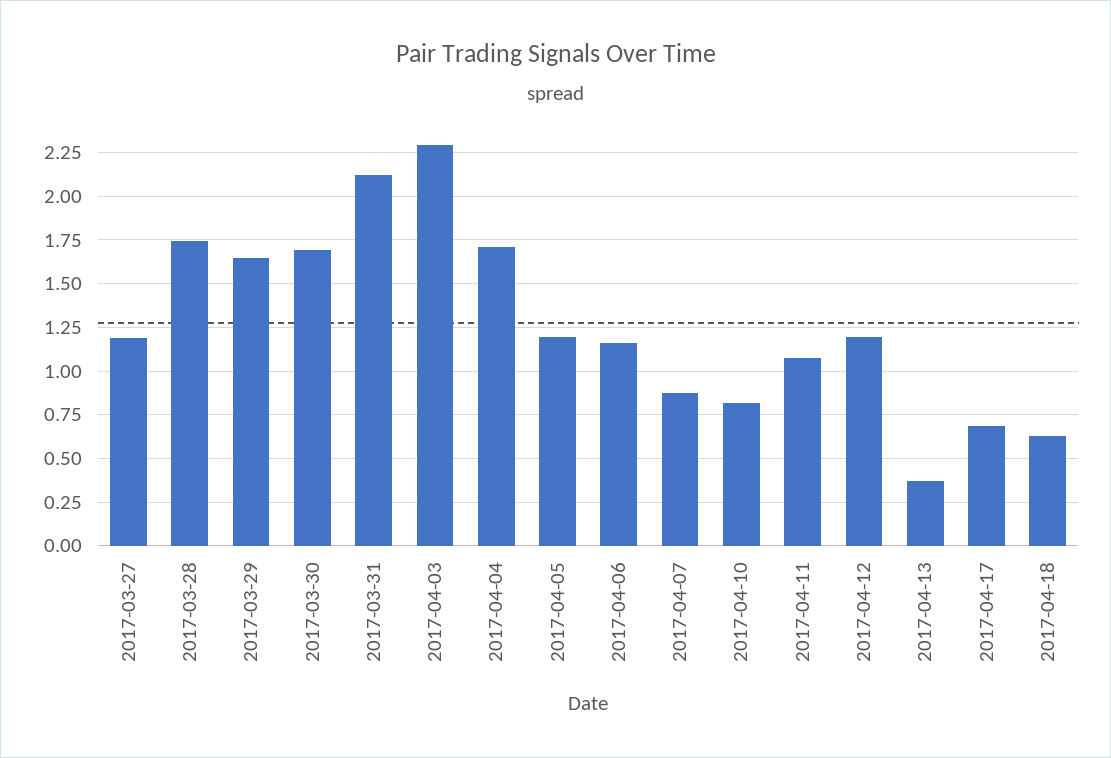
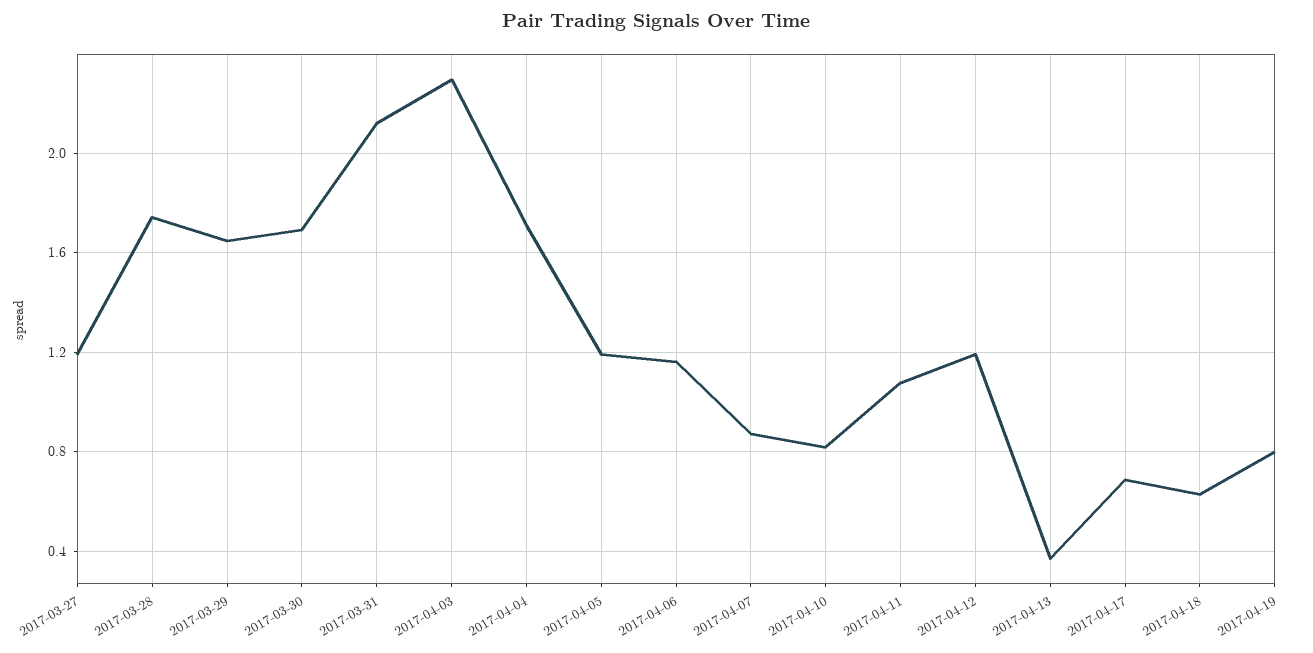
2017-04-19: none -> 0.8

